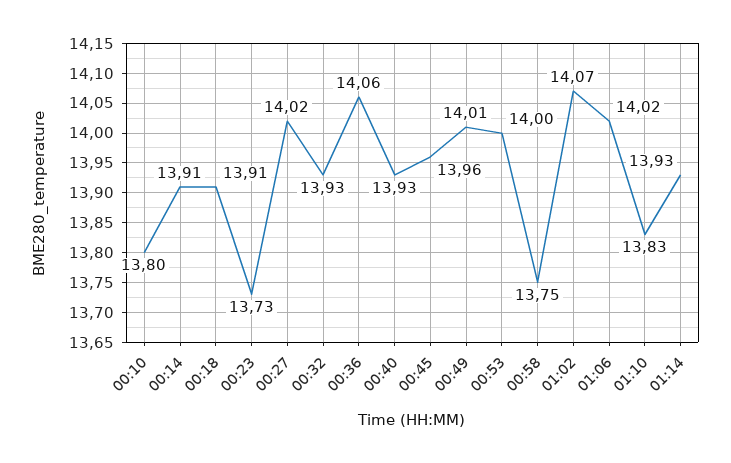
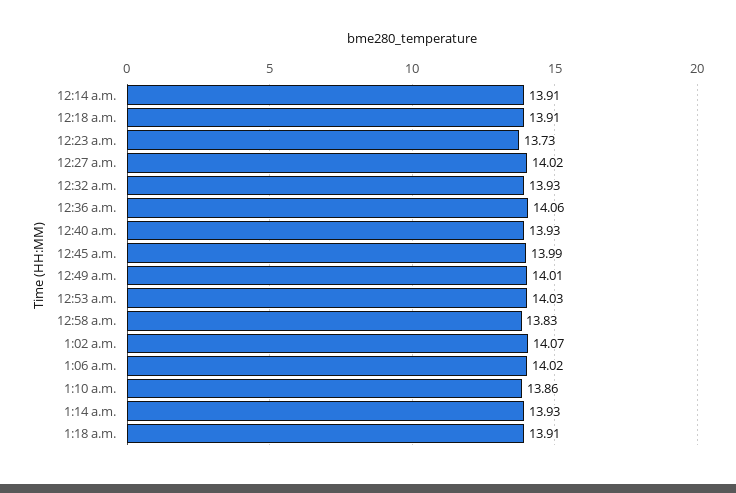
00:10: 13.8 -> none
00:45: 13.96 -> 13.99
00:53: 14 -> 14.03
00:58: 13.75 -> 13.83
01:10: 13.83 -> 13.86
1:18 a.m.: none -> 13.91

